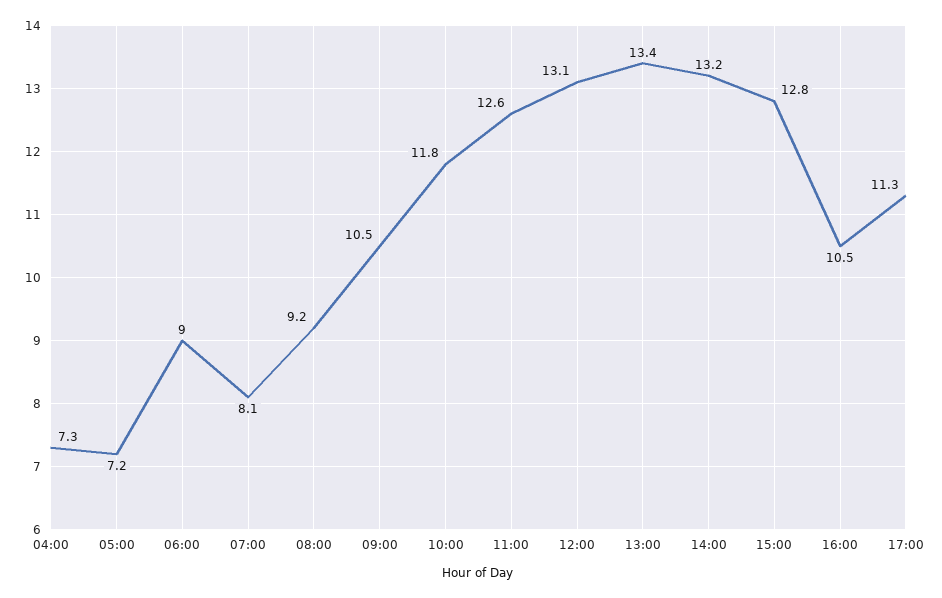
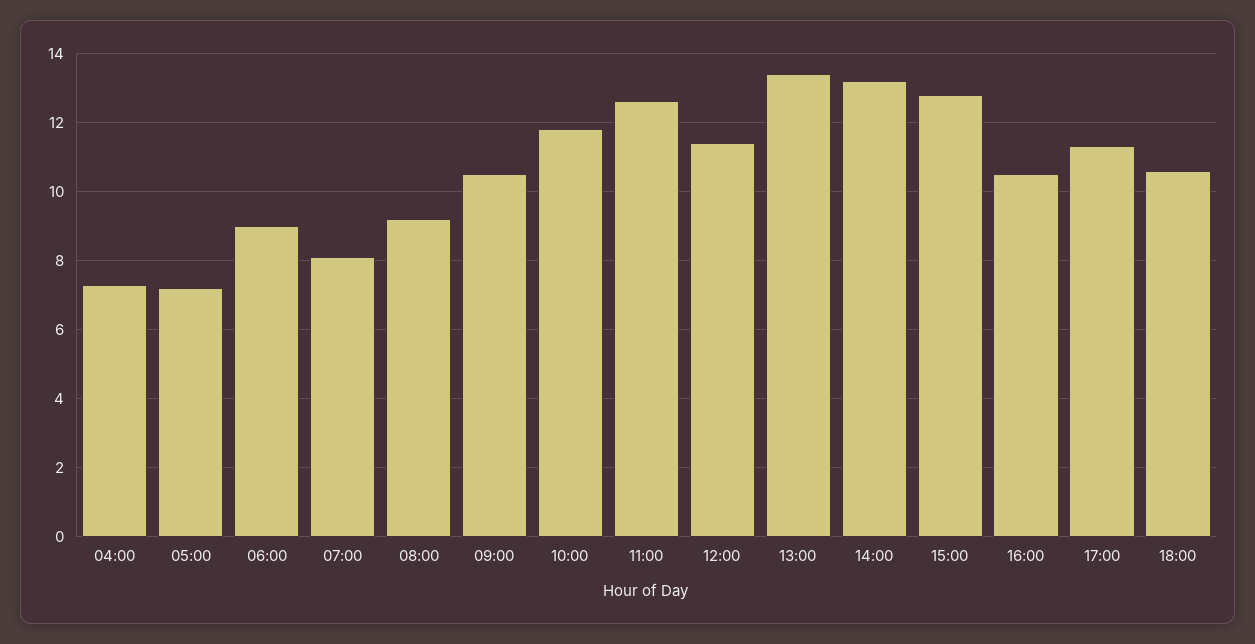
12:00: 13.1 -> 11.5
18:00: none -> 10.5

